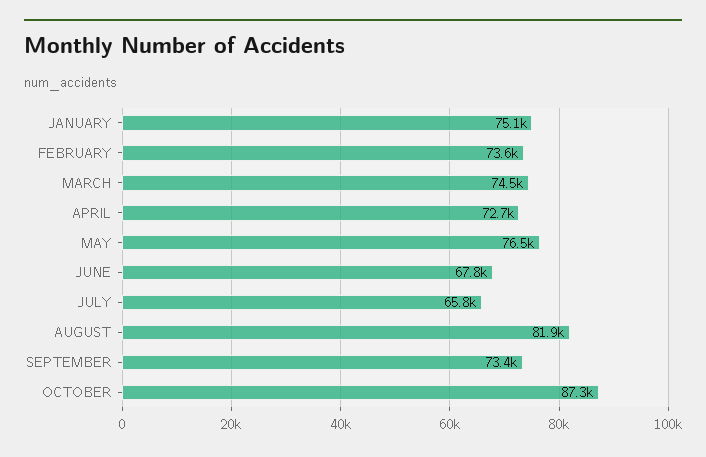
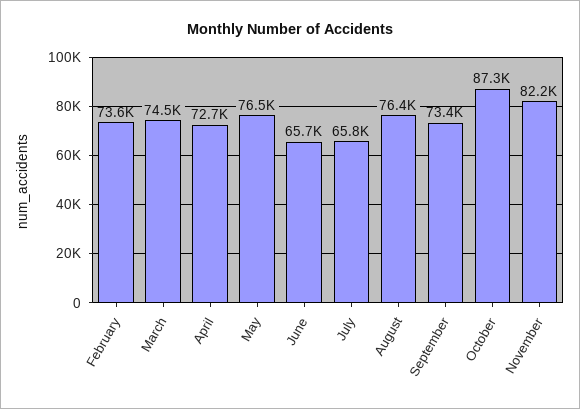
JANUARY: 75100 -> none
JUNE: 67800 -> 65700
AUGUST: 81900 -> 76400
November: none -> 82200

